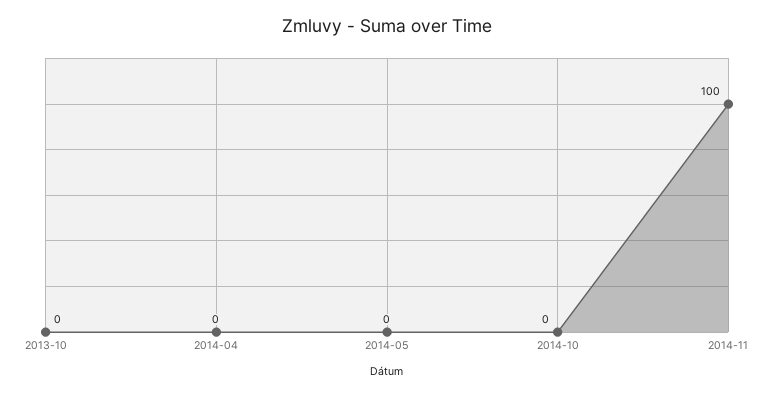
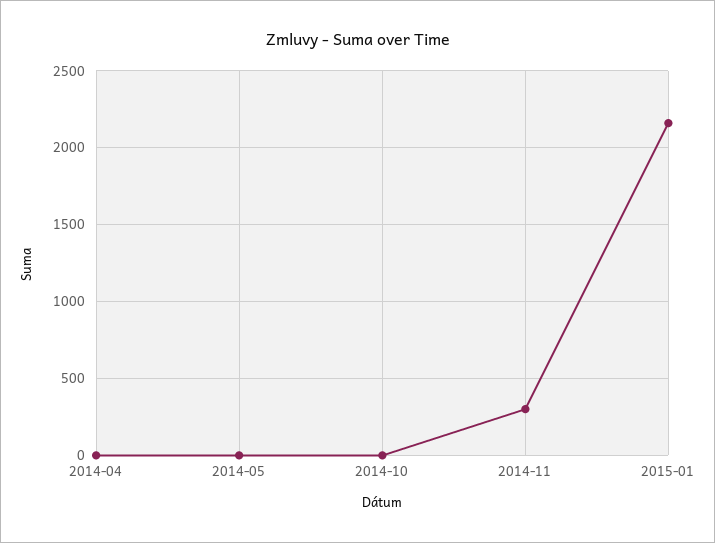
2013-10: 0 -> none
2014-11: 100 -> 300
2015-01: none -> 2150

